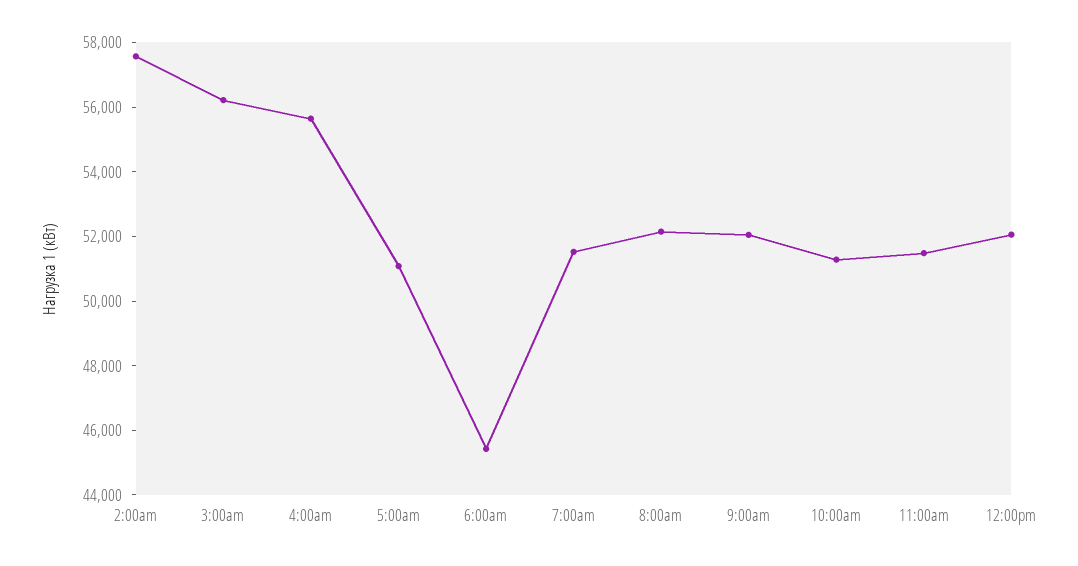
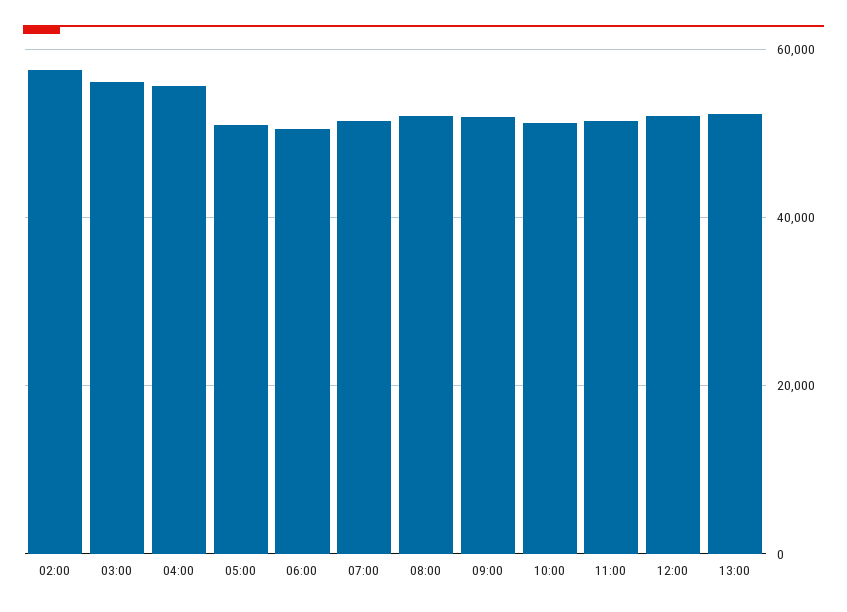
6:00am: 45500 -> 50000
13:00: none -> 52000

